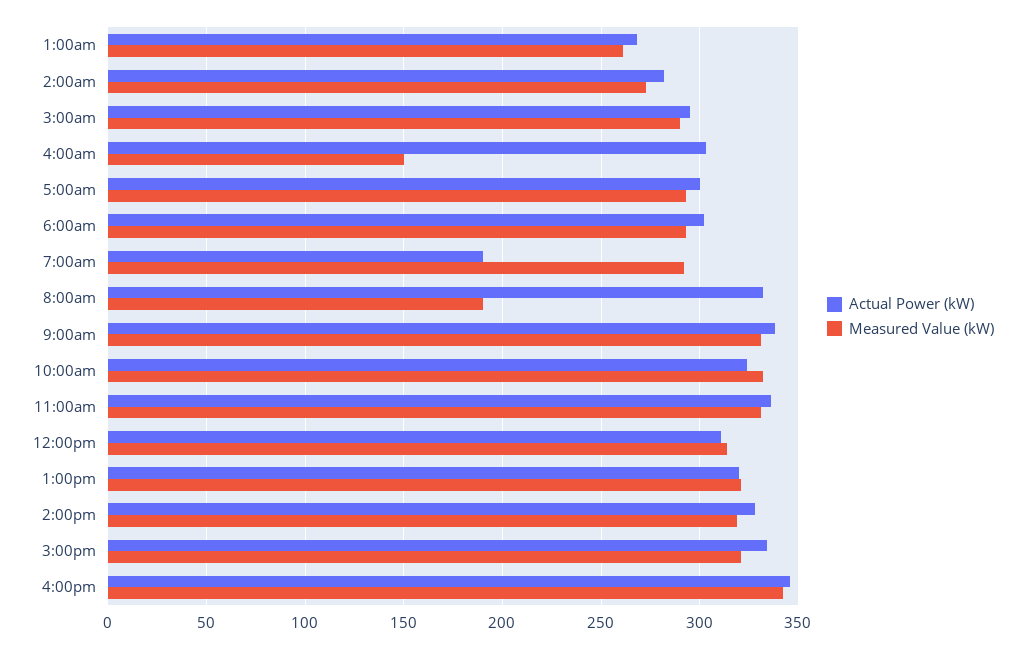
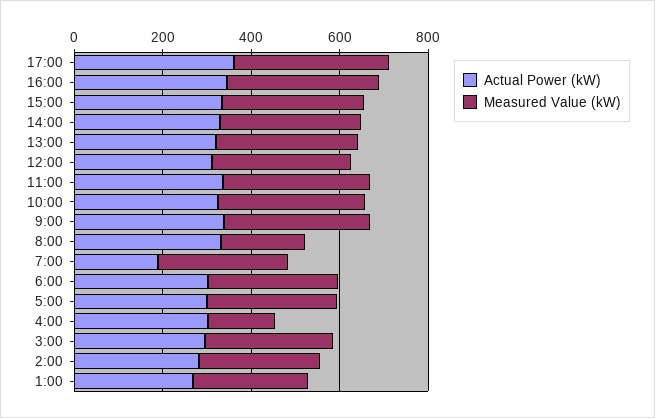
Actual Power (kW), 17:00: none -> 350
Measured Value (kW), 17:00: none -> 350

